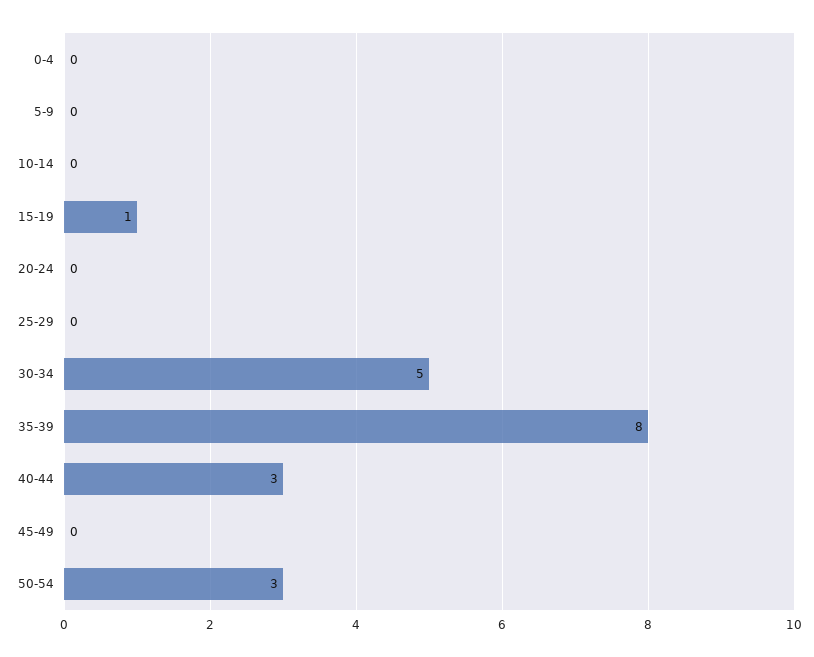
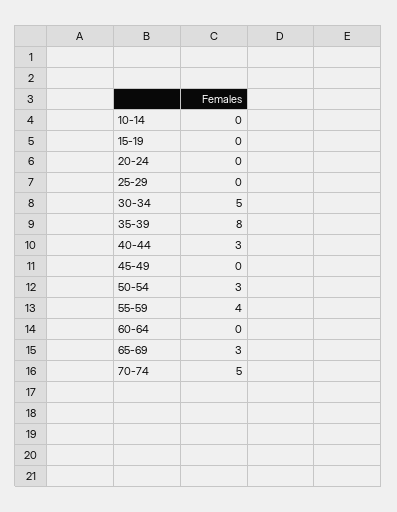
0-4: 0 -> none
5-9: 0 -> none
15-19: 1 -> 0
55-59: none -> 4
60-64: none -> 0
65-69: none -> 3
70-74: none -> 5

